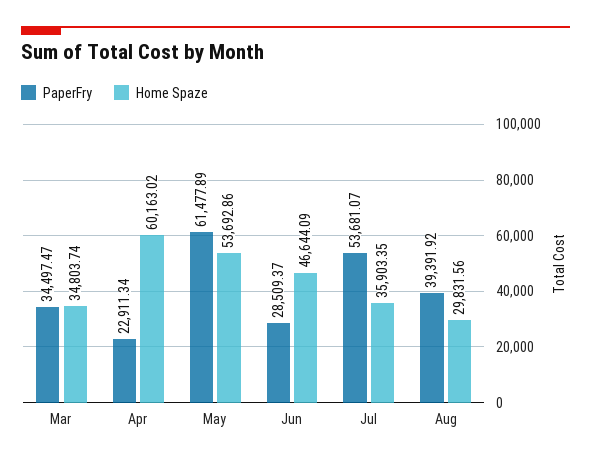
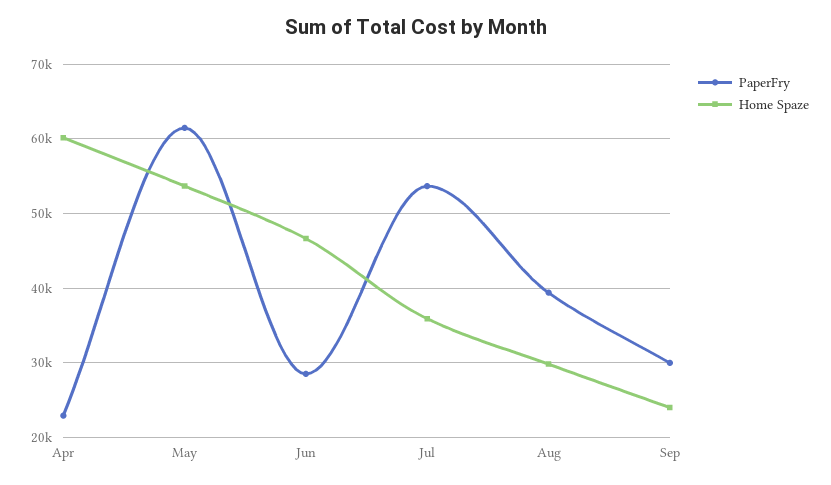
PaperFry, Mar: 34497.47 -> none
Home Spaze, Mar: 34803.74 -> none
PaperFry, Sep: none -> 30000
Home Spaze, Sep: none -> 24000

